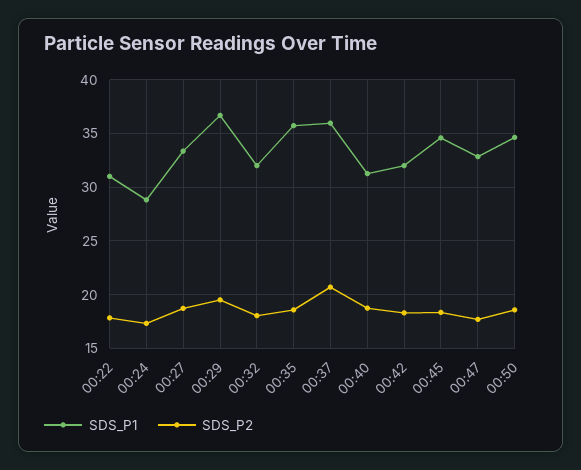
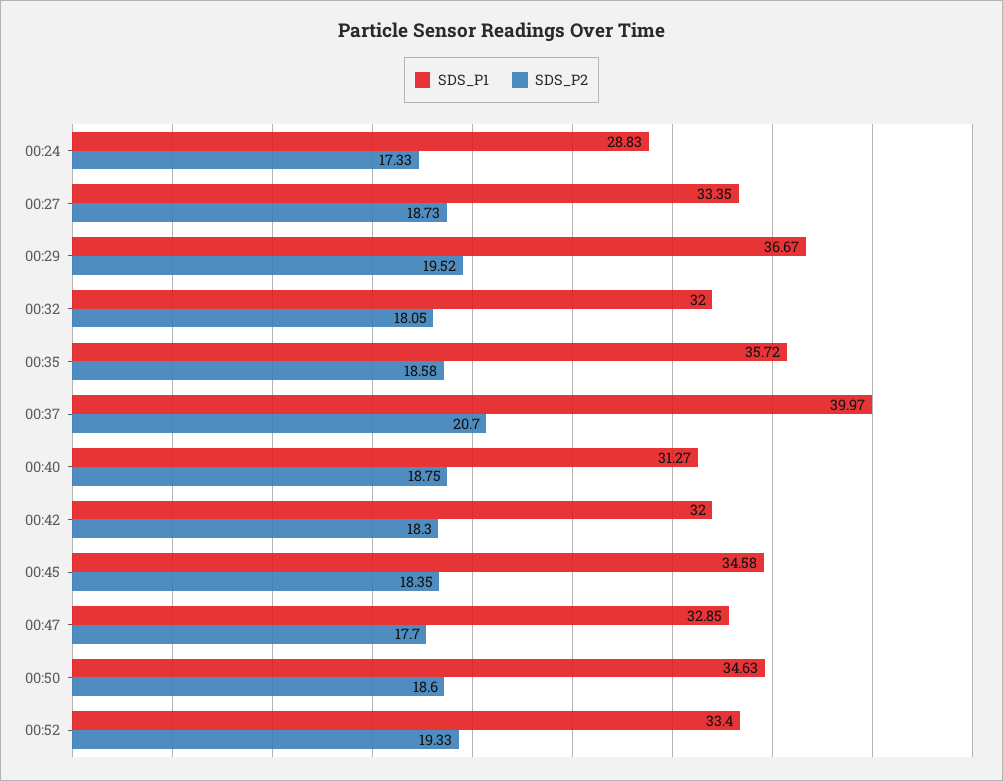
SDS_P1, 00:22: 31 -> none
SDS_P2, 00:22: 18 -> none
SDS_P1, 00:37: 36 -> 39.97
SDS_P1, 00:52: none -> 33.4
SDS_P2, 00:52: none -> 19.33

